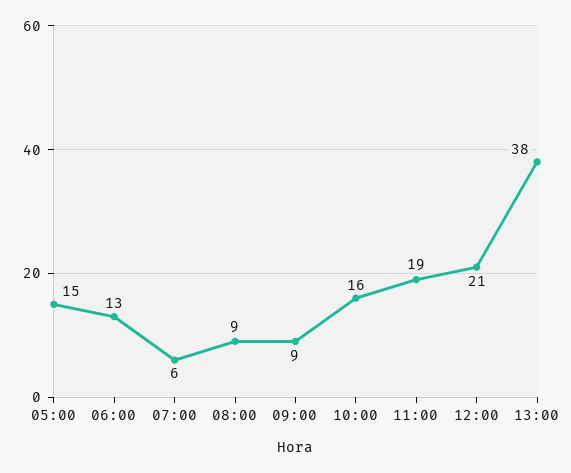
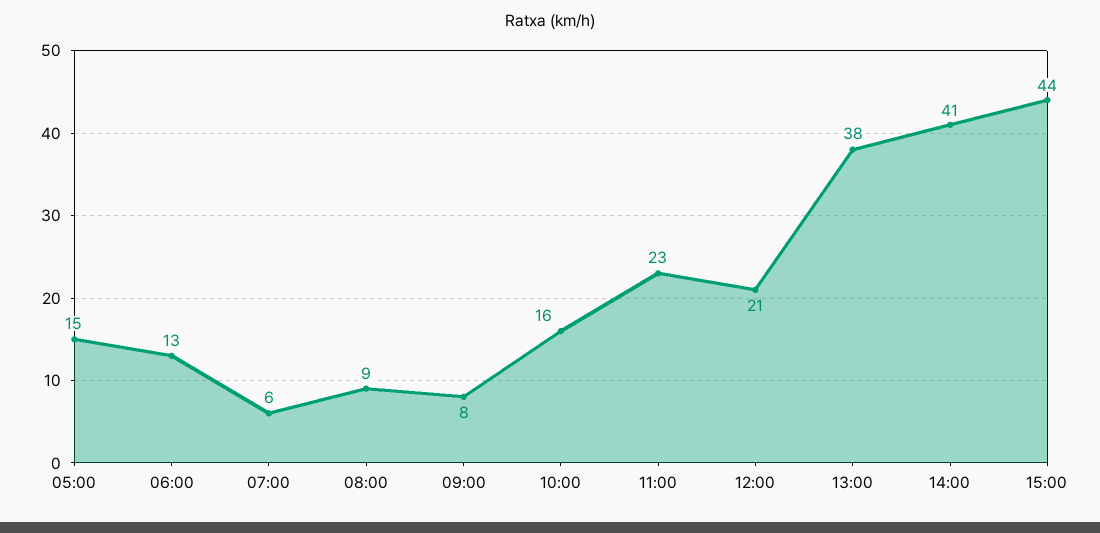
09:00: 9 -> 8
11:00: 19 -> 23
14:00: none -> 41
15:00: none -> 44

